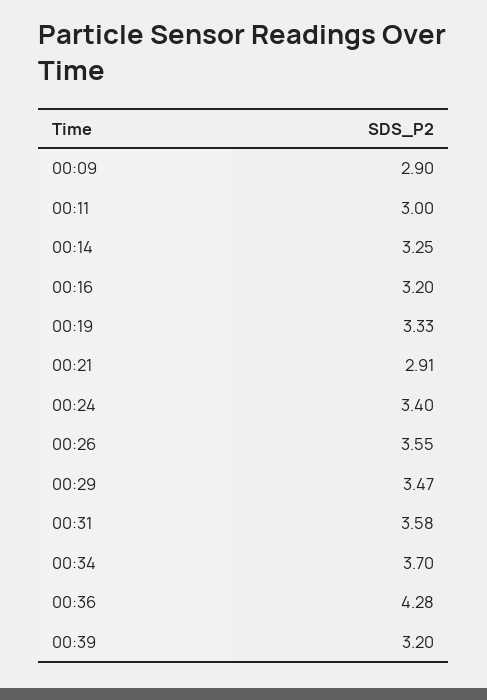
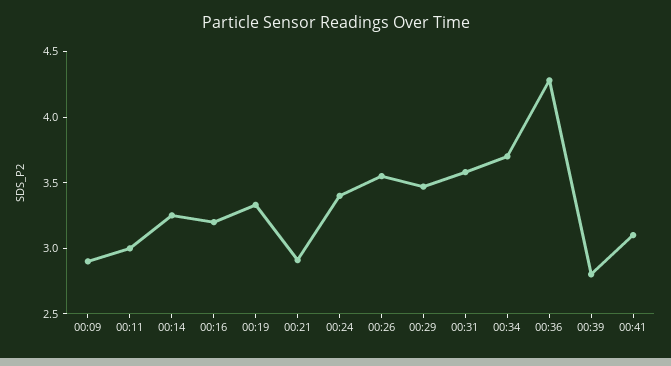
00:39: 3.2 -> 2.8
00:41: none -> 3.1

